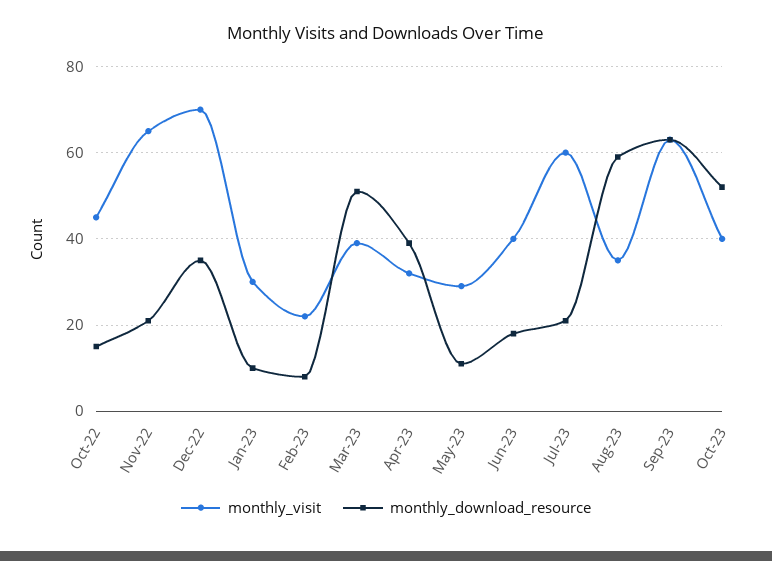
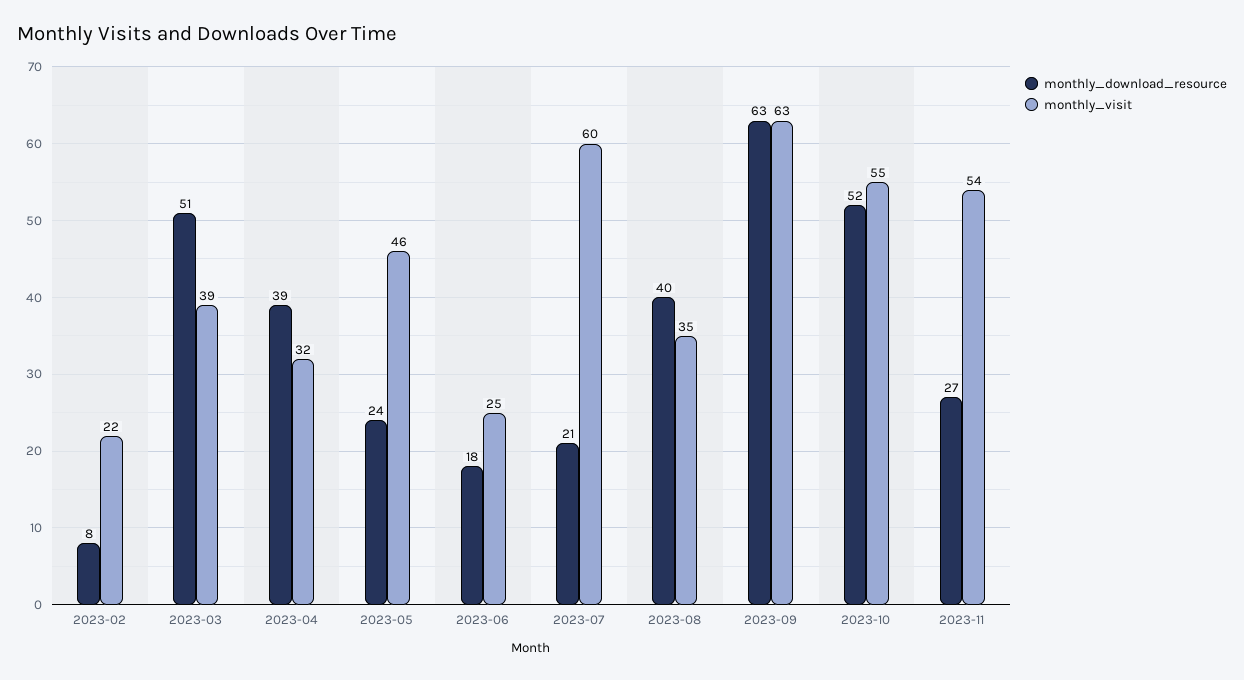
monthly_visit, Oct-22: 45 -> none
monthly_download_resource, Oct-22: 15 -> none
monthly_visit, Nov-22: 65 -> none
monthly_download_resource, Nov-22: 20 -> none
monthly_visit, Dec-22: 70 -> none
monthly_download_resource, Dec-22: 35 -> none
monthly_visit, Jan-23: 30 -> none
monthly_download_resource, Jan-23: 10 -> none
monthly_visit, May-23: 30 -> 46
monthly_download_resource, May-23: 10 -> 24
monthly_visit, Jun-23: 40 -> 25
monthly_download_resource, Aug-23: 60 -> 40
monthly_visit, Oct-23: 40 -> 55
monthly_download_resource, 2023-11: none -> 27
monthly_visit, 2023-11: none -> 54

